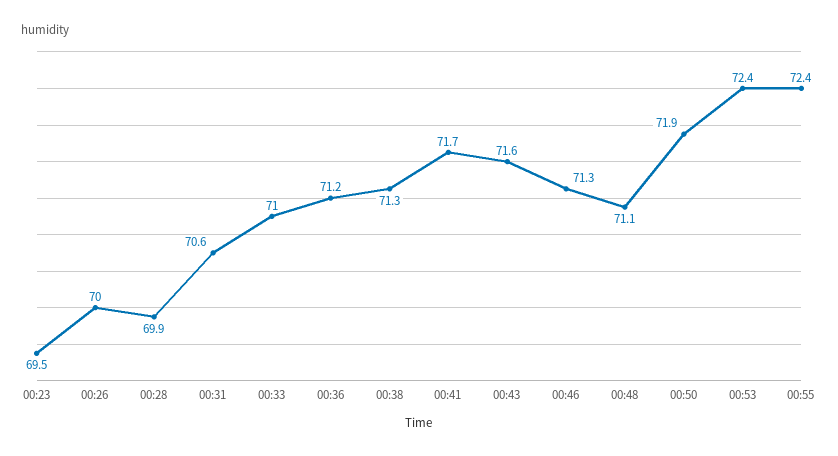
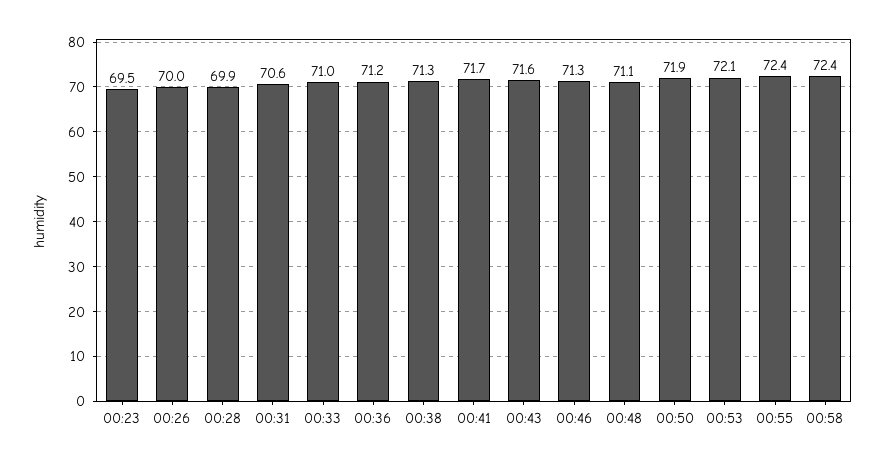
00:53: 72.4 -> 72.1
00:58: none -> 72.4

